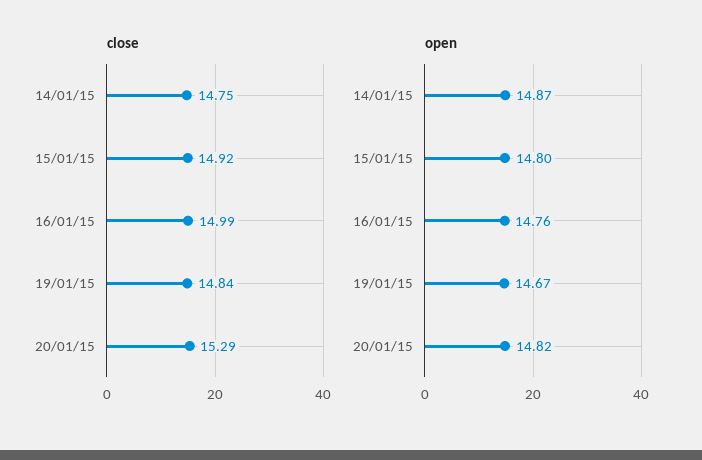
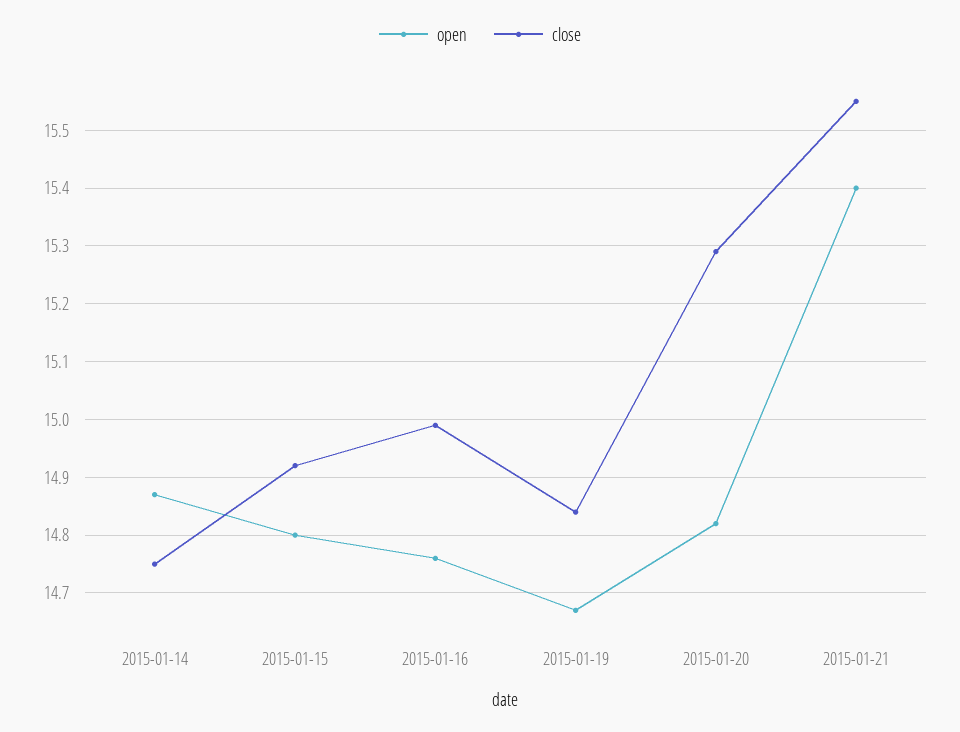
open, 2015-01-21: none -> 15.4
close, 2015-01-21: none -> 15.55

